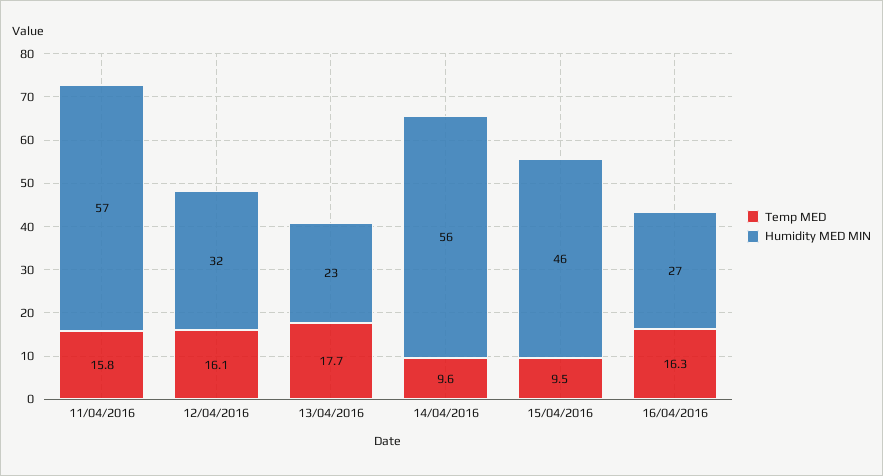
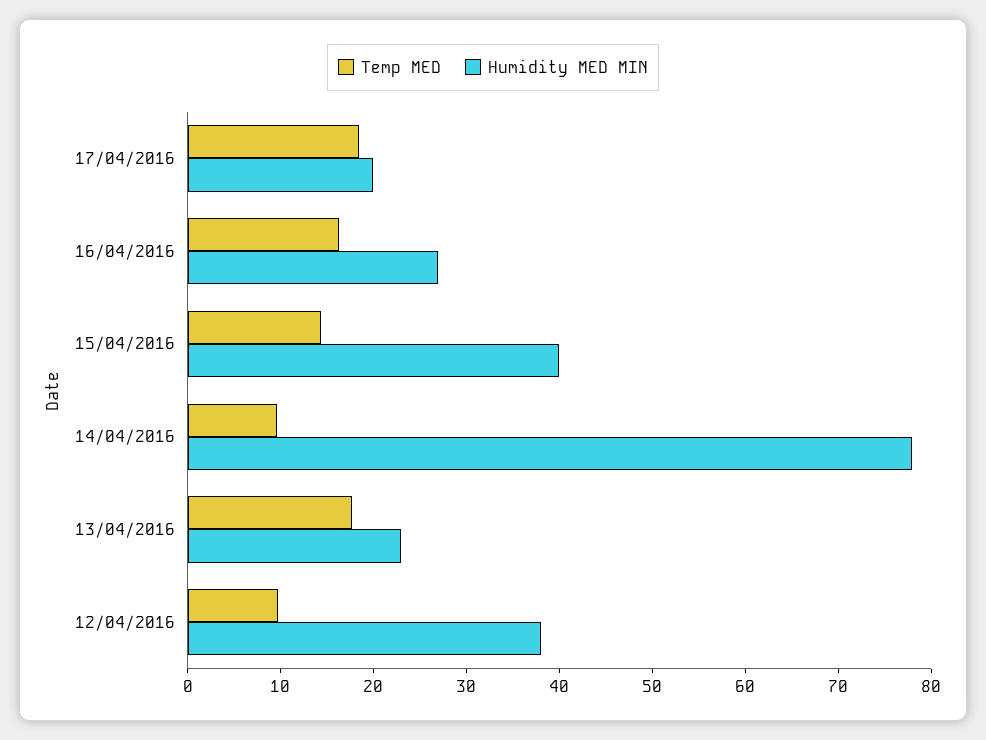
Temp MED, 11/04/2016: 15.8 -> none
Humidity MED MIN, 11/04/2016: 57 -> none
Temp MED, 12/04/2016: 16.1 -> 10
Humidity MED MIN, 12/04/2016: 32 -> 38
Humidity MED MIN, 14/04/2016: 56 -> 78
Temp MED, 15/04/2016: 9.5 -> 14
Humidity MED MIN, 15/04/2016: 46 -> 40
Temp MED, 17/04/2016: none -> 18
Humidity MED MIN, 17/04/2016: none -> 20

